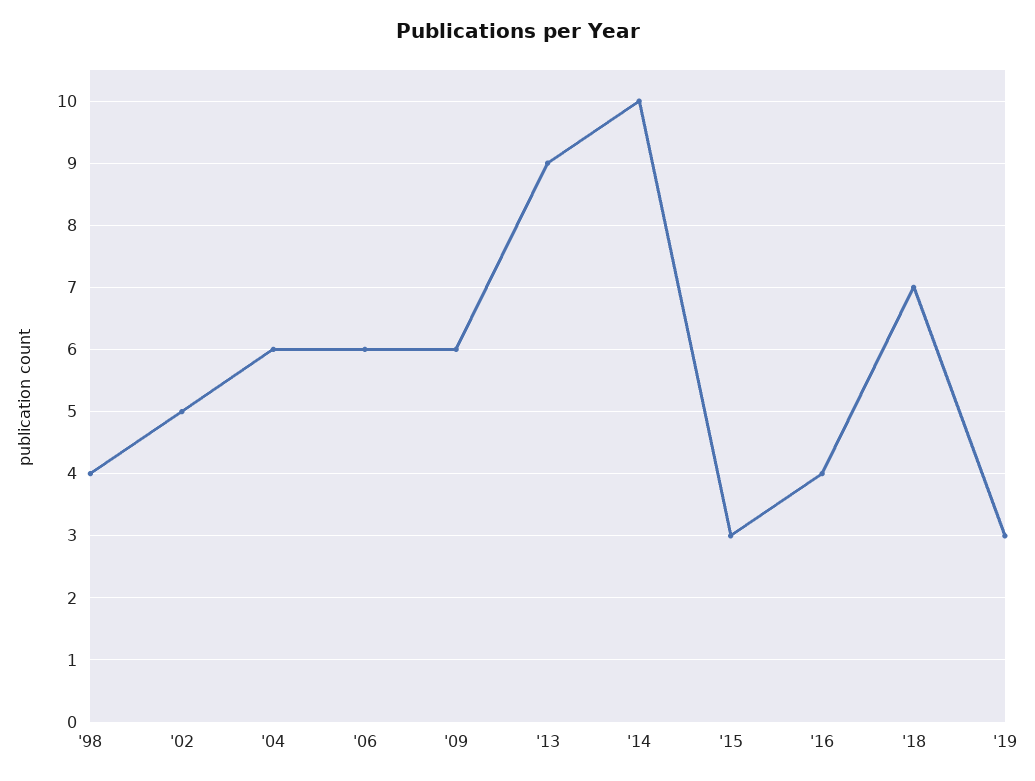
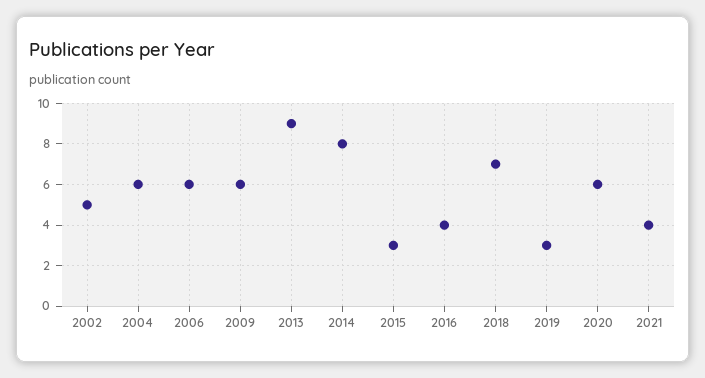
'98: 4 -> none
'14: 10 -> 8
2020: none -> 6
2021: none -> 4

